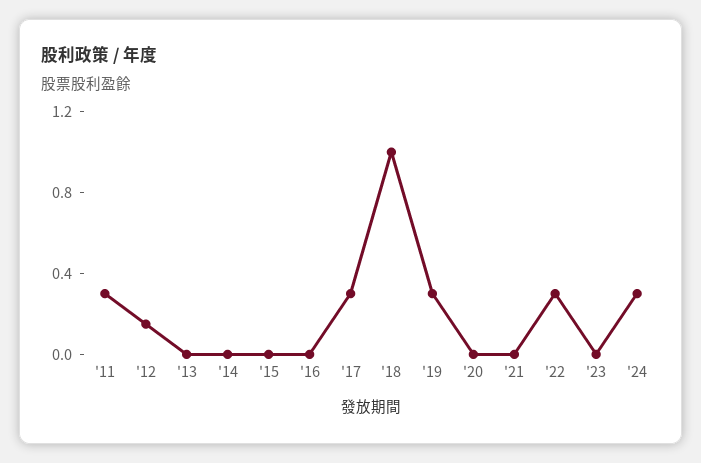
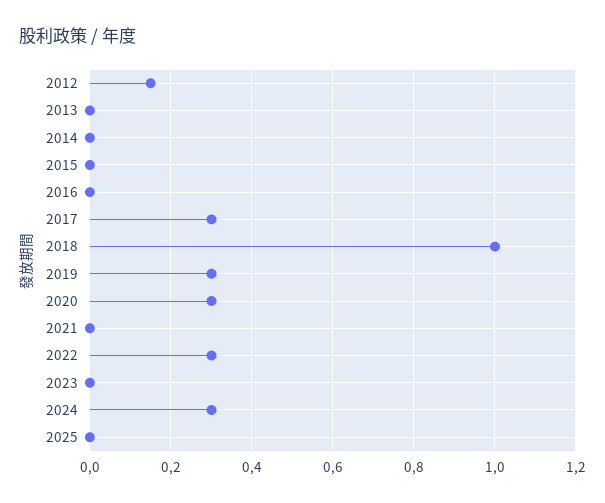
'11: 0.3 -> none
'20: 0 -> 0.3
2025: none -> 0

